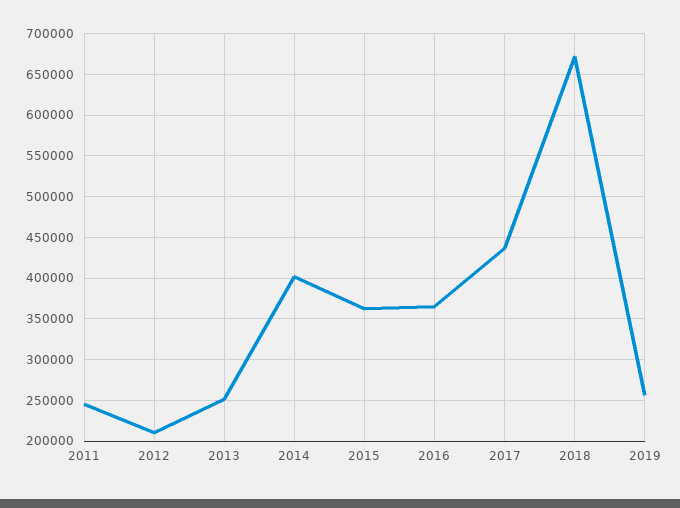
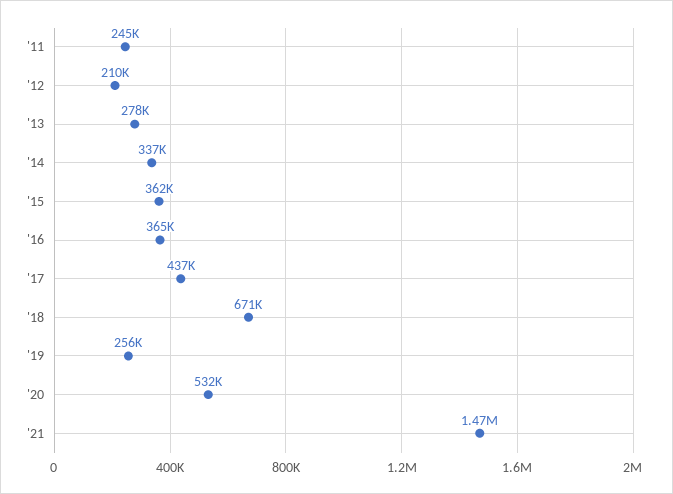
2013: 250000 -> 278000
2014: 400000 -> 337000
'20: none -> 532000
'21: none -> 1470000

